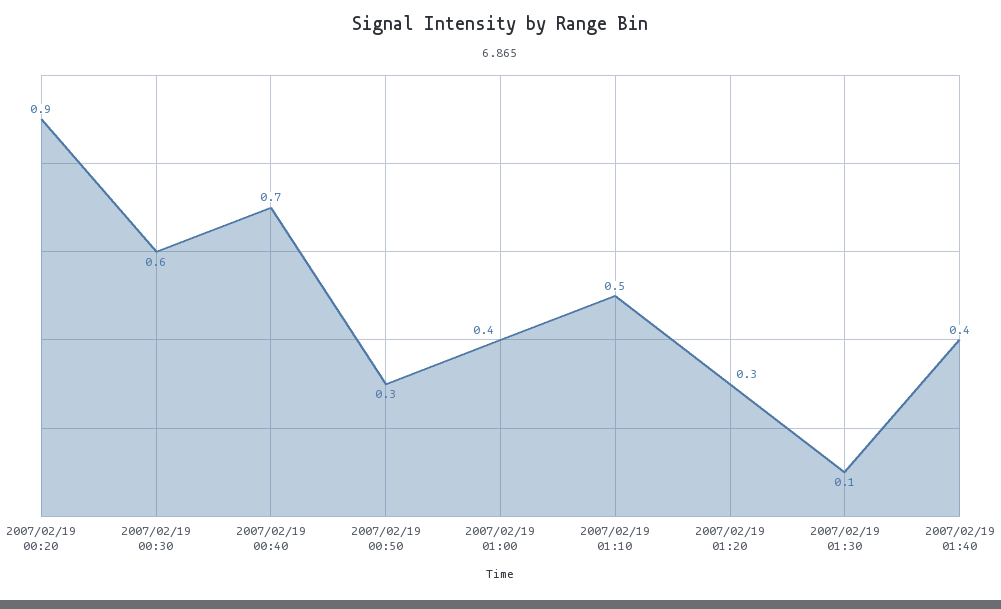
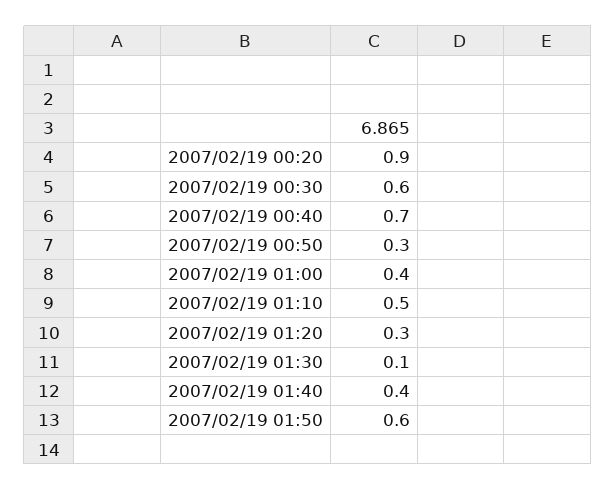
2007/02/19 01:50: none -> 0.6

